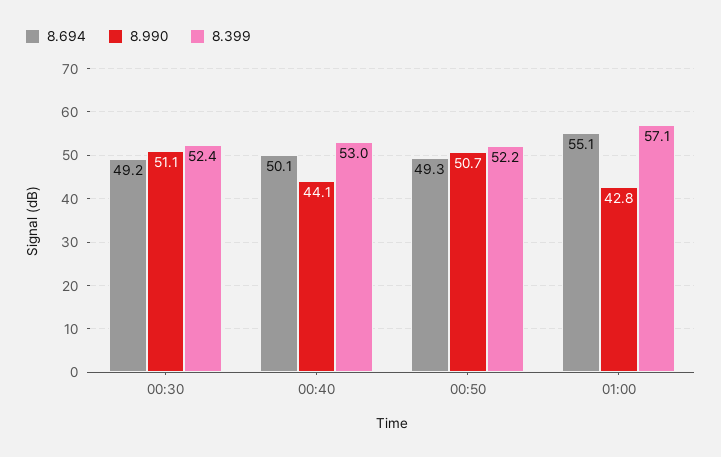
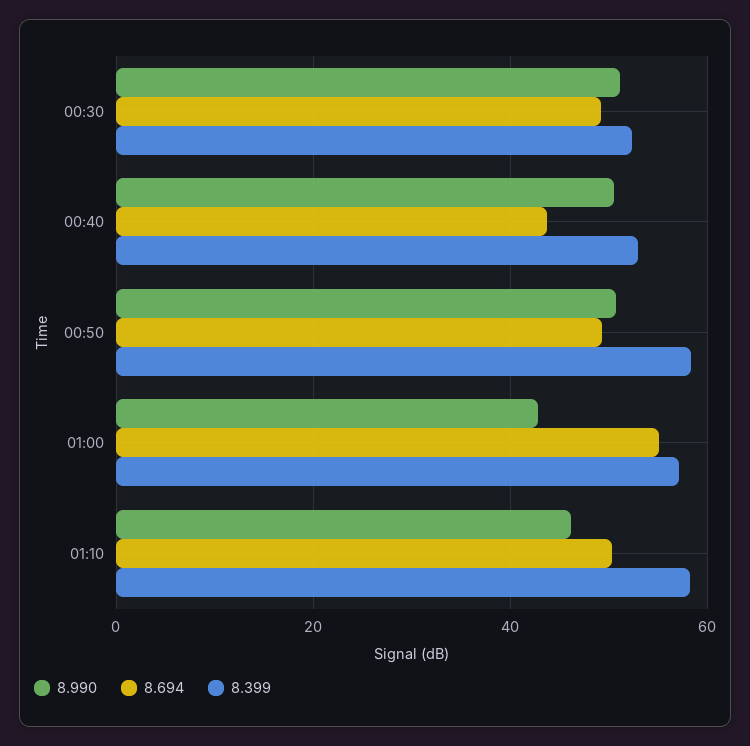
8.694, 00:40: 50.1 -> 44
8.990, 00:40: 44.1 -> 50
8.399, 00:50: 52.2 -> 58
8.990, 01:10: none -> 46
8.694, 01:10: none -> 50
8.399, 01:10: none -> 58

